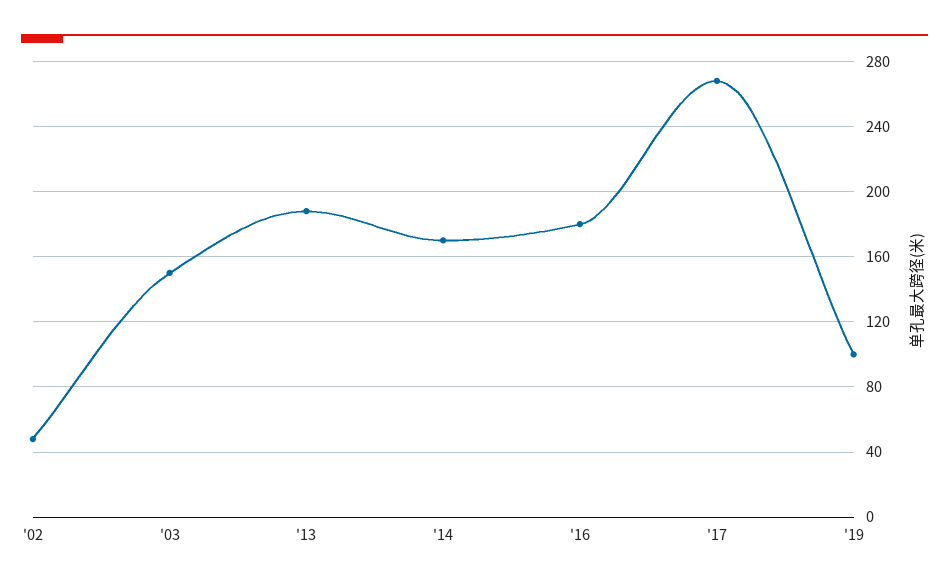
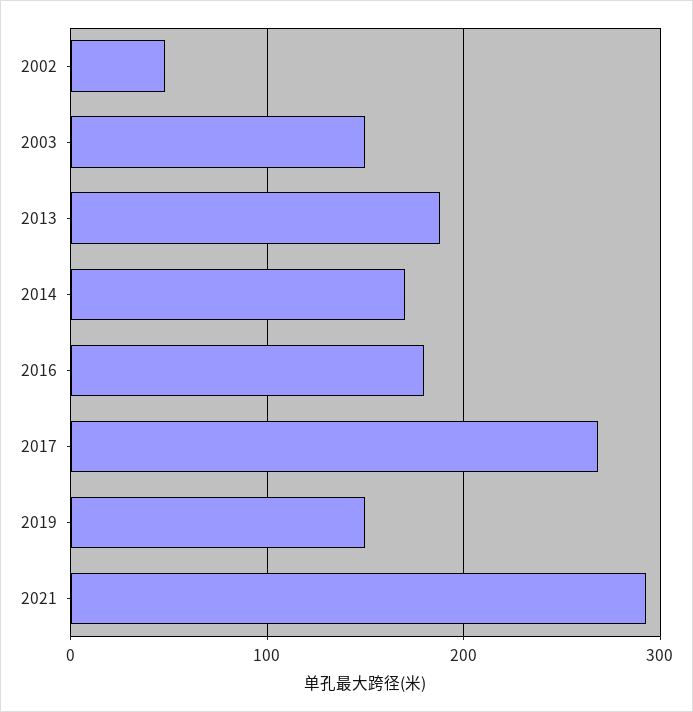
'19: 100 -> 150
2021: none -> 290

